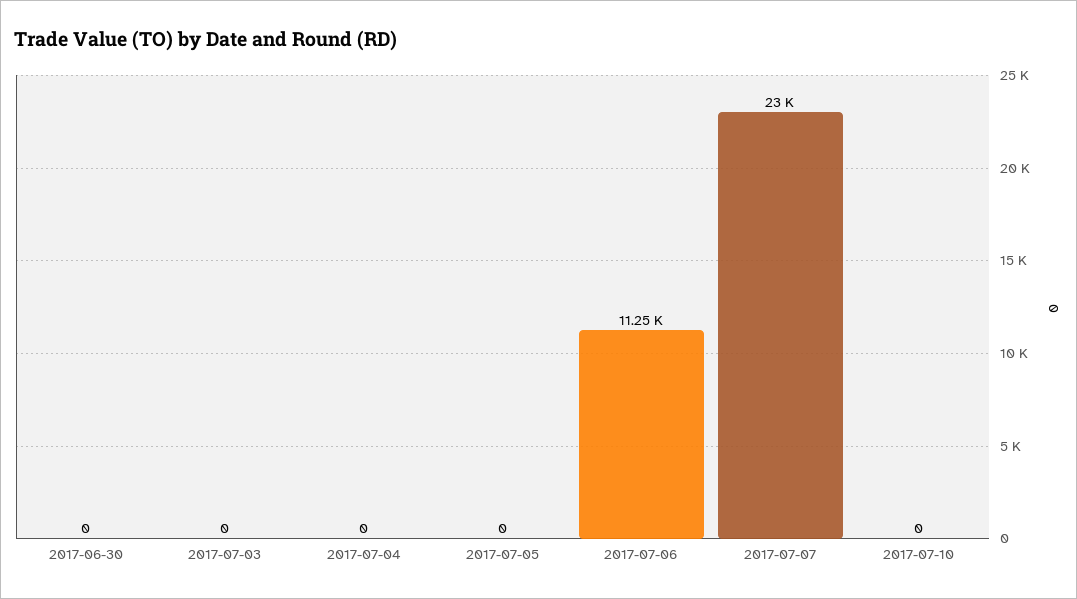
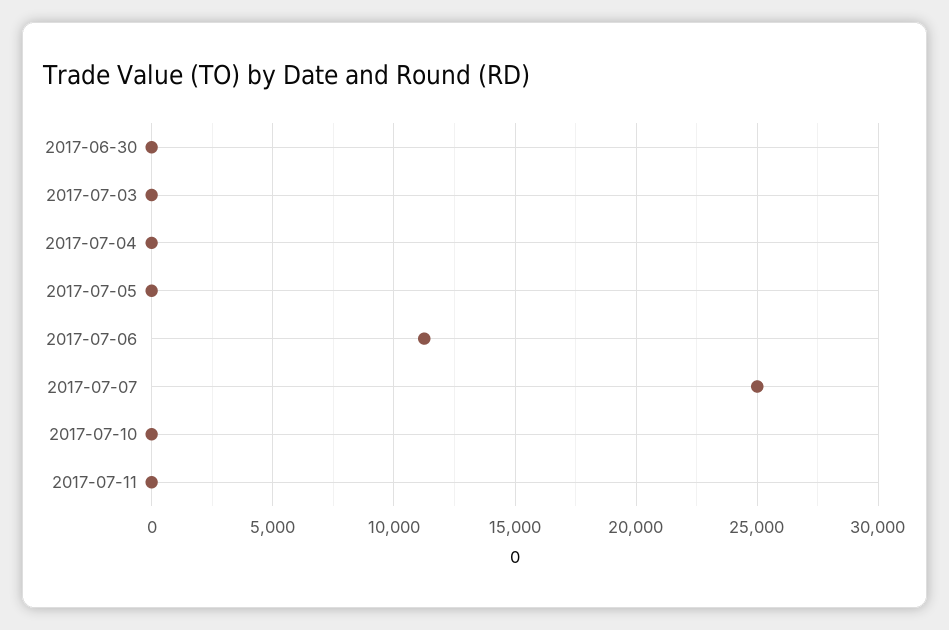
2017-07-07: 23000 -> 25000
2017-07-11: none -> 0

